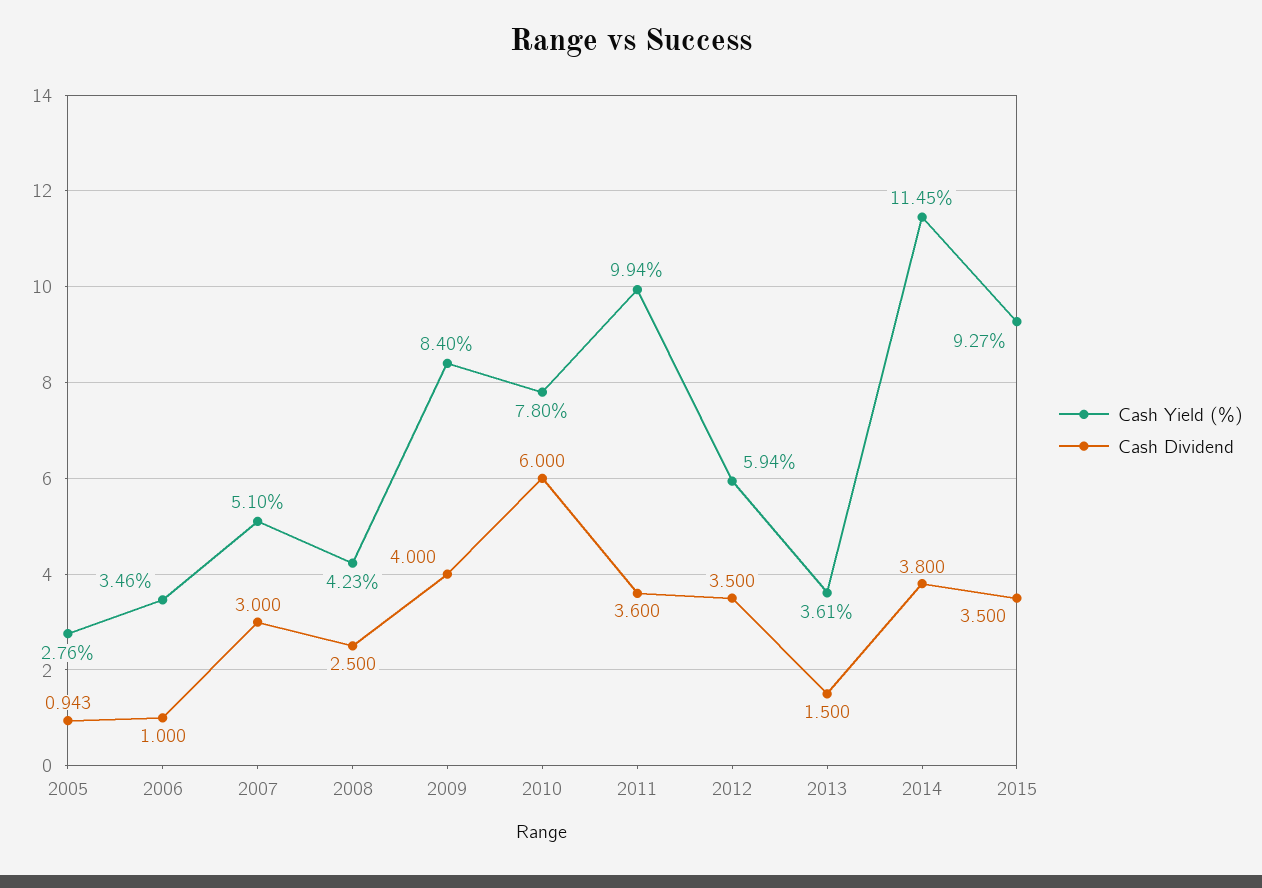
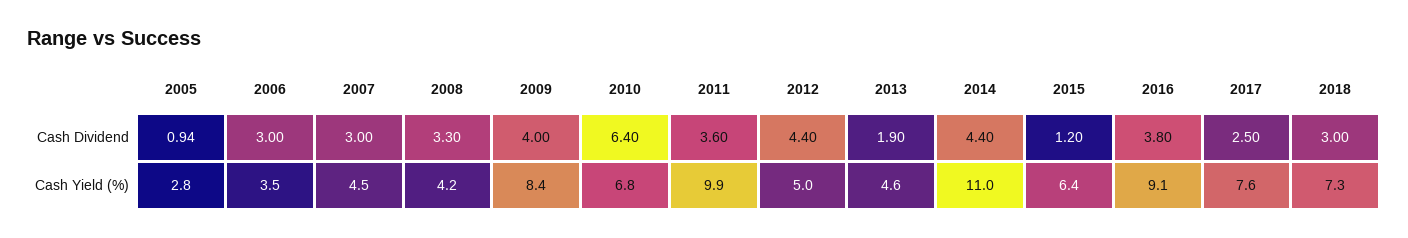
Cash Dividend, 2006: 1 -> 3
Cash Yield (%), 2007: 5.1 -> 4.5
Cash Dividend, 2008: 2.5 -> 3.3
Cash Yield (%), 2010: 7.8 -> 6.8
Cash Dividend, 2010: 6 -> 6.4
Cash Yield (%), 2012: 5.94 -> 5
Cash Dividend, 2012: 3.5 -> 4.4
Cash Yield (%), 2013: 3.61 -> 4.6
Cash Dividend, 2013: 1.5 -> 1.9
Cash Yield (%), 2014: 11.45 -> 11
Cash Dividend, 2014: 3.8 -> 4.4
Cash Yield (%), 2015: 9.27 -> 6.4
Cash Dividend, 2015: 3.5 -> 1.2
Cash Dividend, 2016: none -> 3.8
Cash Dividend, 2017: none -> 2.5
Cash Dividend, 2018: none -> 3
Cash Yield (%), 2016: none -> 9.1
Cash Yield (%), 2017: none -> 7.6
Cash Yield (%), 2018: none -> 7.3

